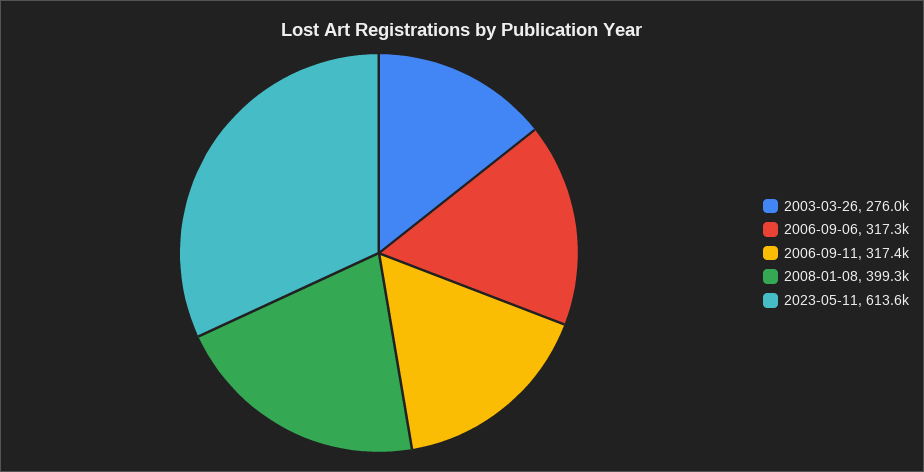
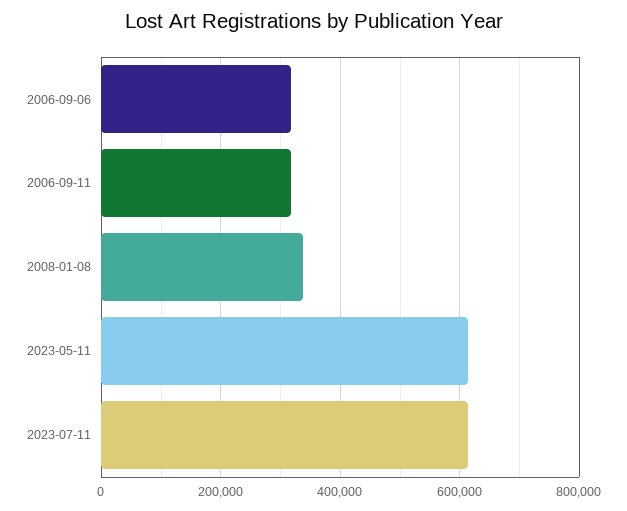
2003-03-26: 276000 -> none
2008-01-08: 399300 -> 340000
2023-07-11: none -> 620000

